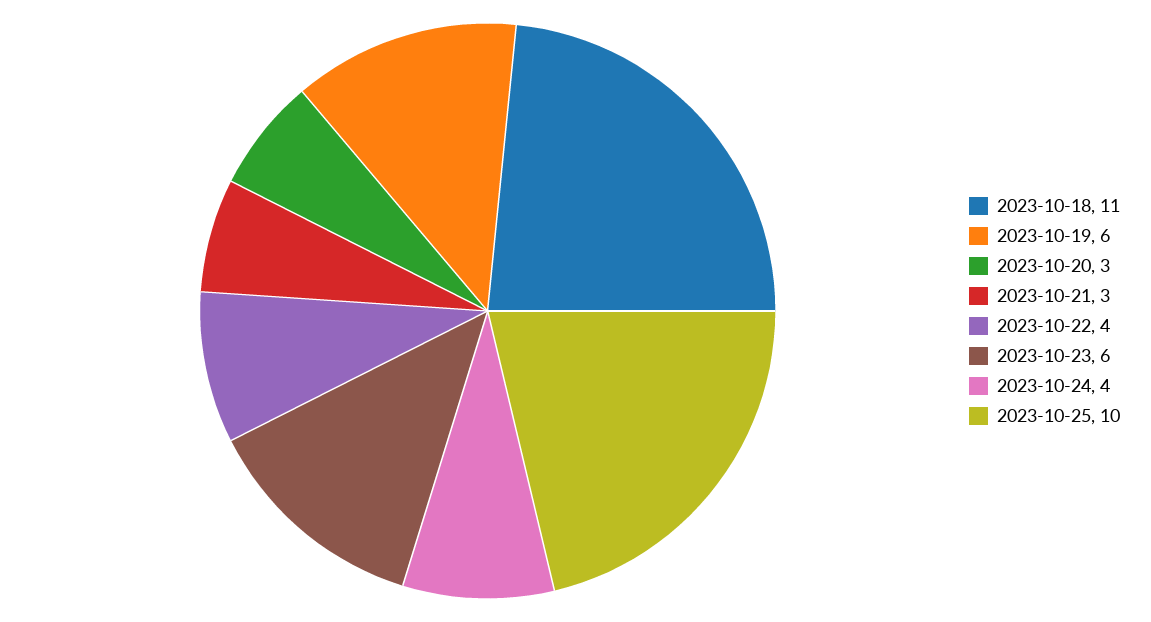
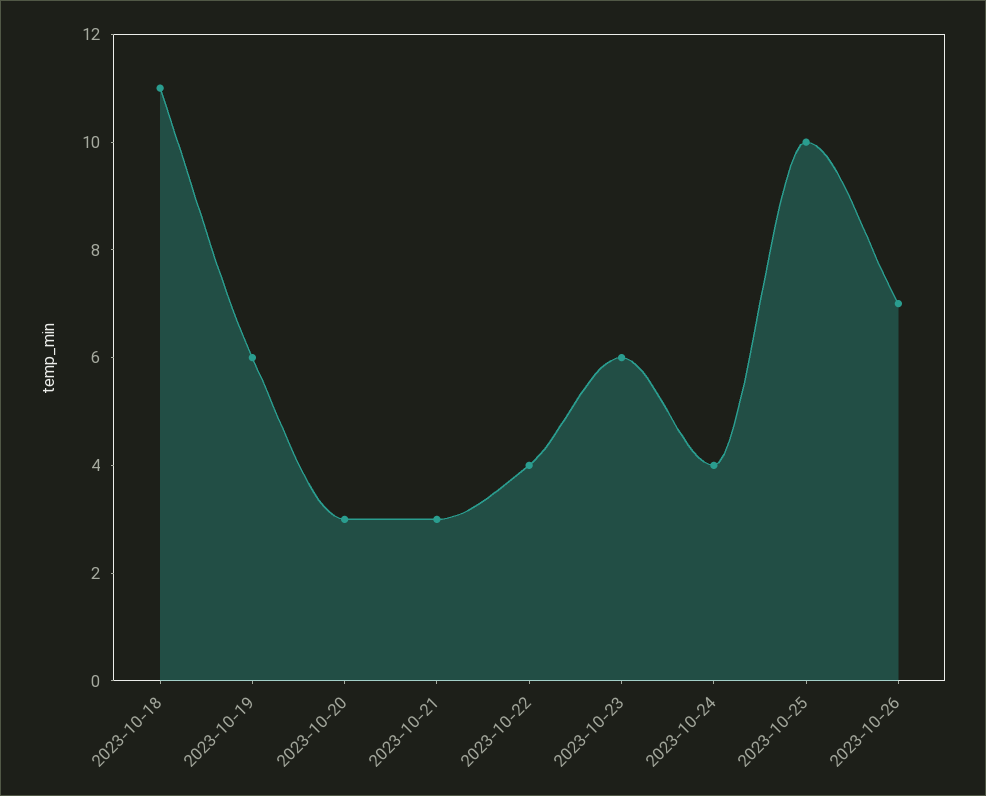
2023-10-26: none -> 7

